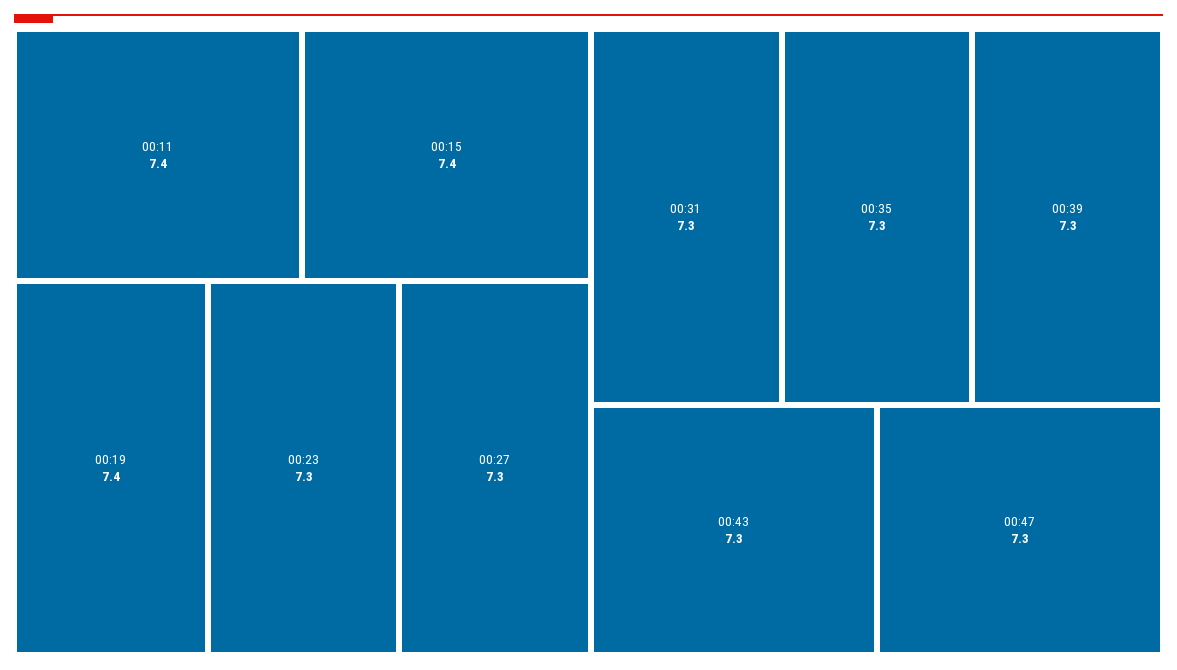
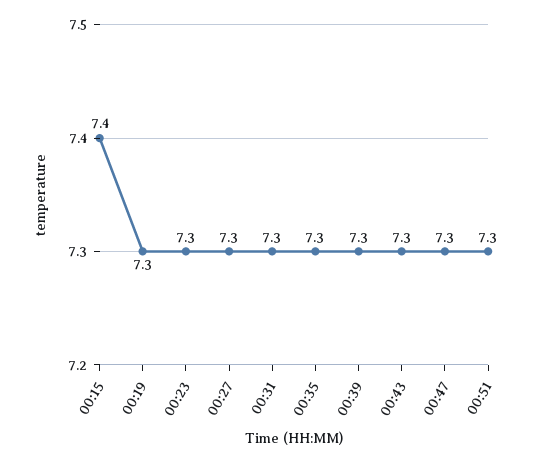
00:11: 7.4 -> none
00:19: 7.4 -> 7.3
00:51: none -> 7.3

